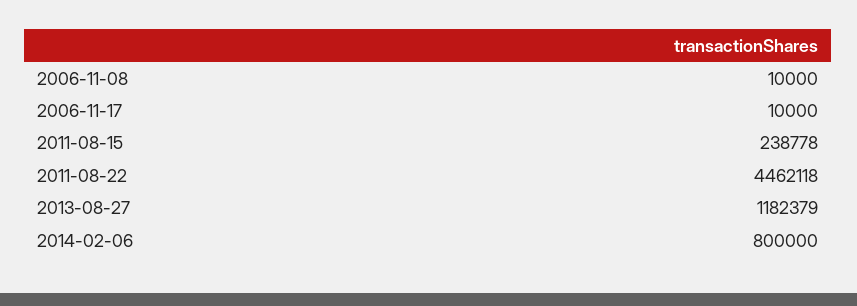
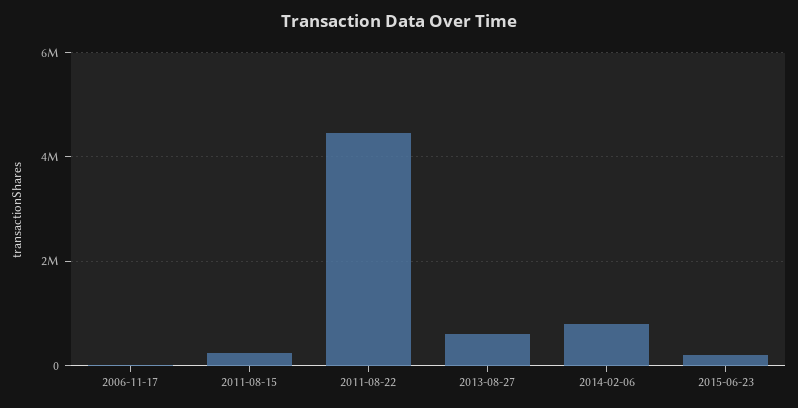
2006-11-08: 10000 -> none
2013-08-27: 1182379 -> 600000
2015-06-23: none -> 200000

